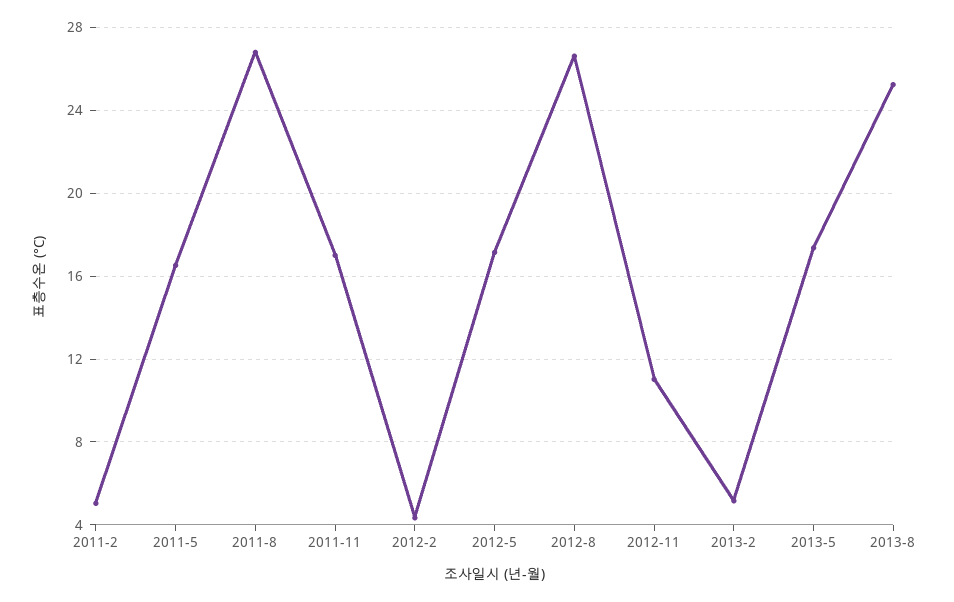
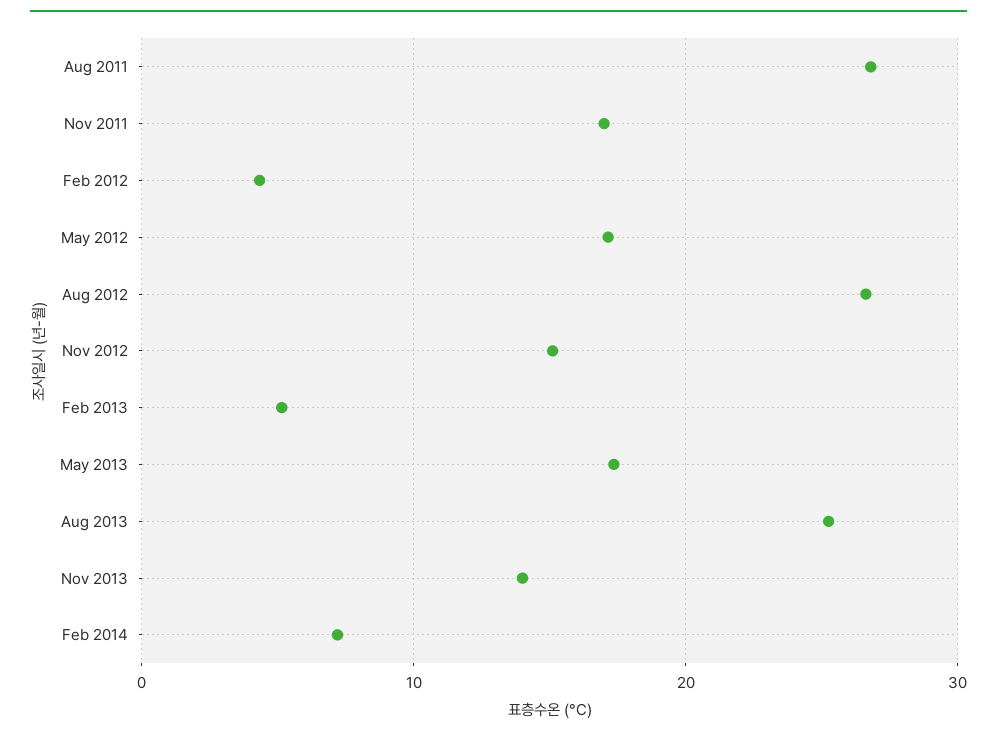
2011-2: 5 -> none
2011-5: 16.5 -> none
2012-11: 11 -> 15
Nov 2013: none -> 14
Feb 2014: none -> 7

